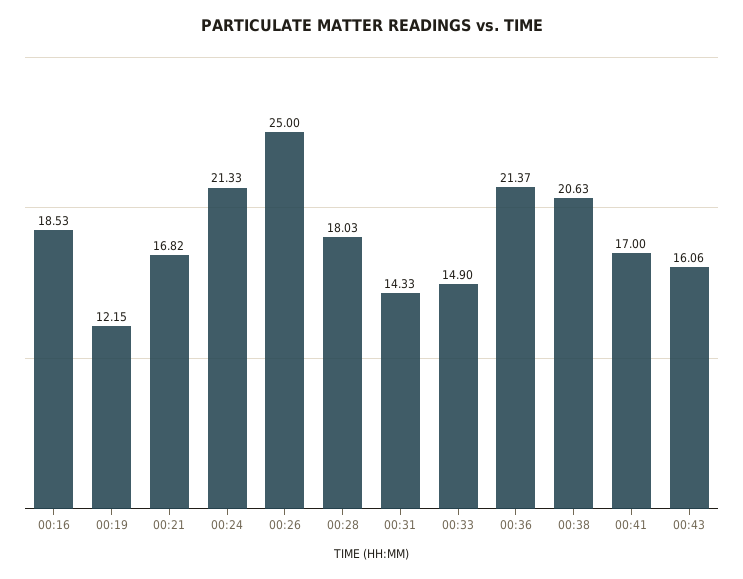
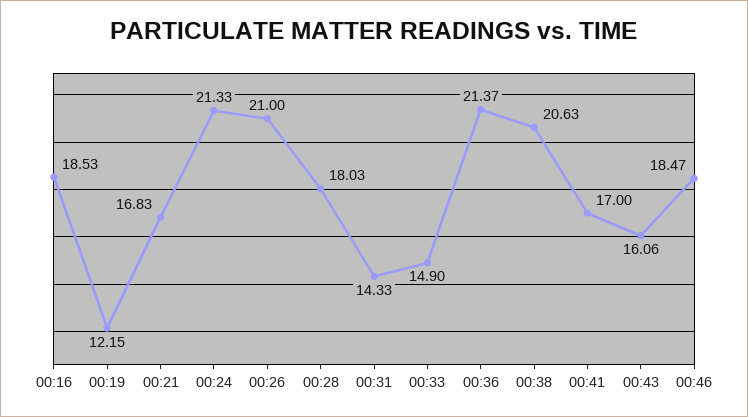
00:21: 16.82 -> 16.83
00:26: 25 -> 21
00:46: none -> 18.47

